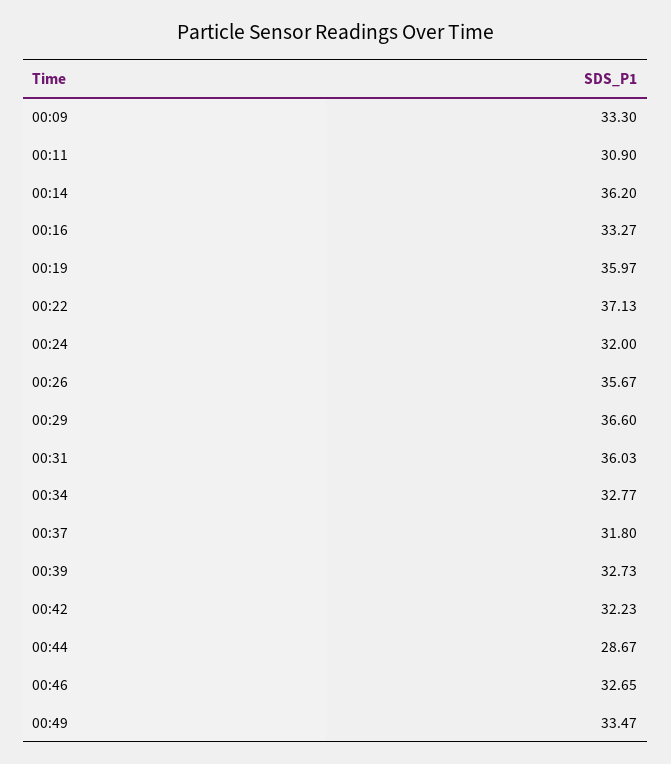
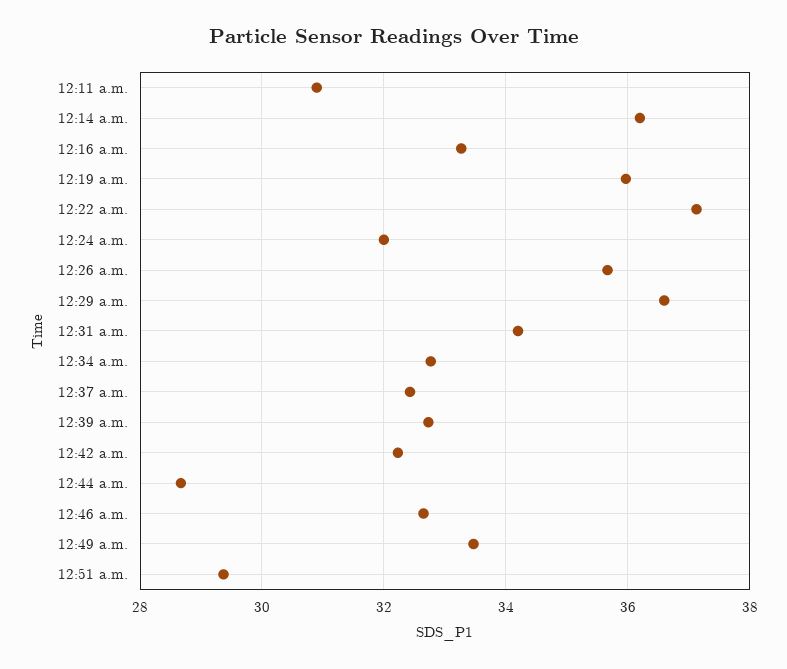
00:09: 33.3 -> none
00:31: 36.03 -> 34.2
00:37: 31.8 -> 32.4
12:51 a.m.: none -> 29.4

